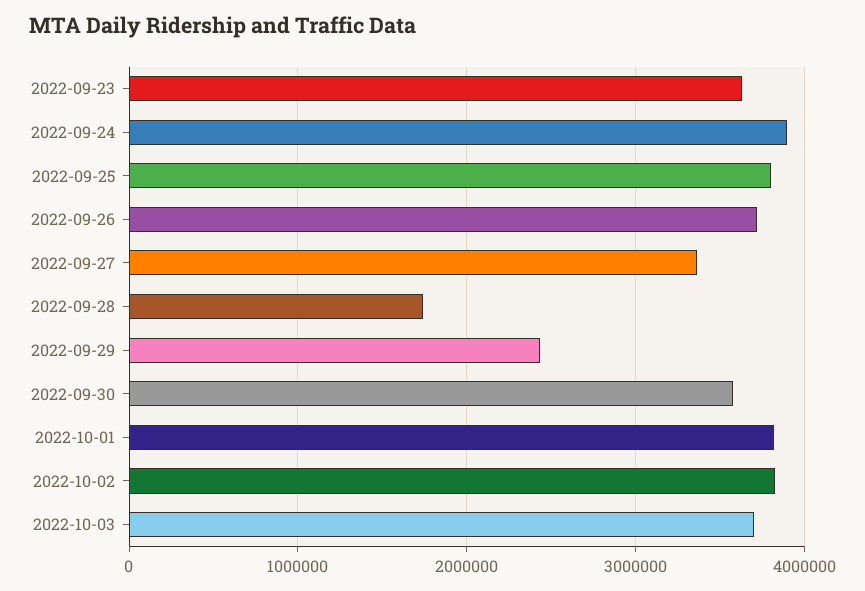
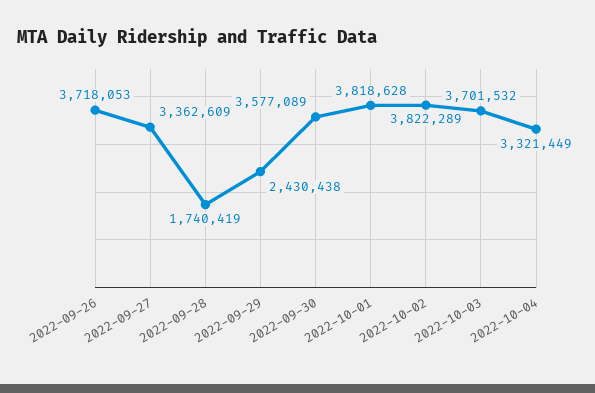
2022-09-23: 3600000 -> none
2022-09-24: 3900000 -> none
2022-09-25: 3800000 -> none
2022-10-04: none -> 3321449

